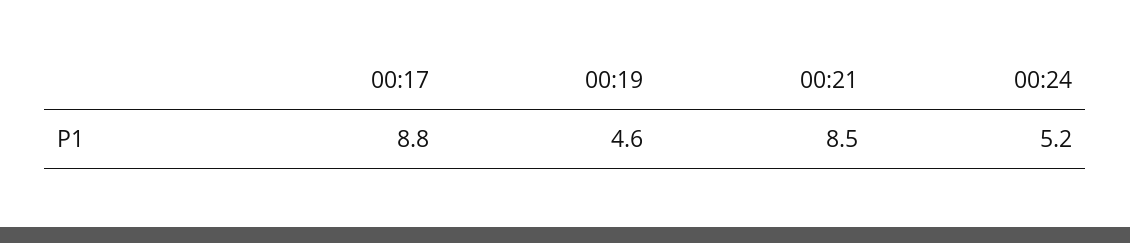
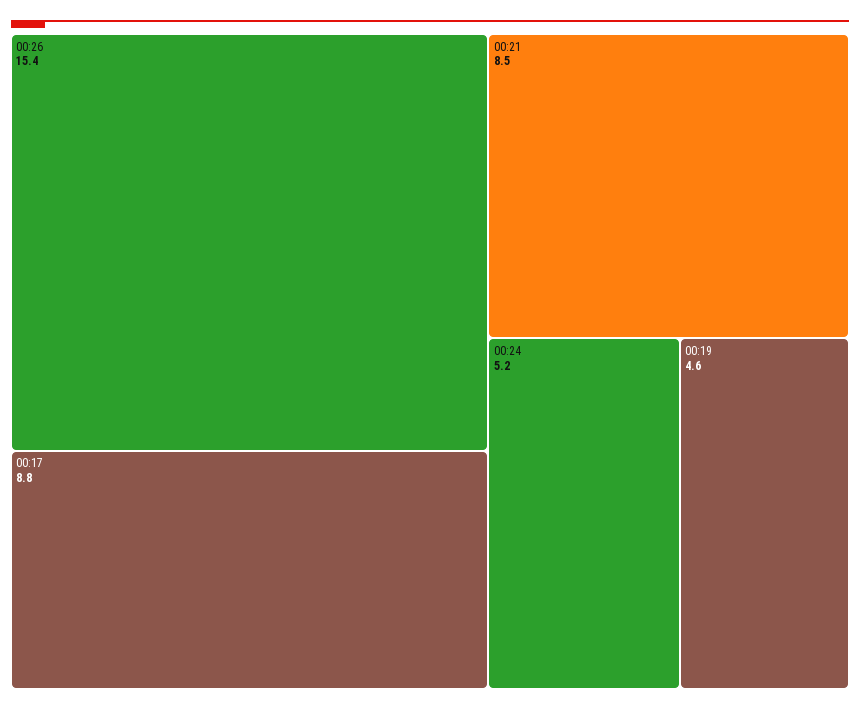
00:26: none -> 15.4

